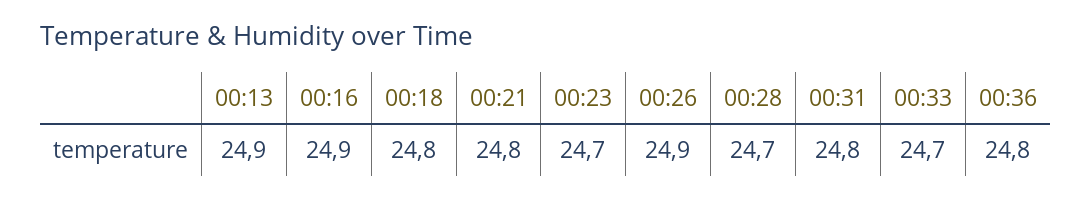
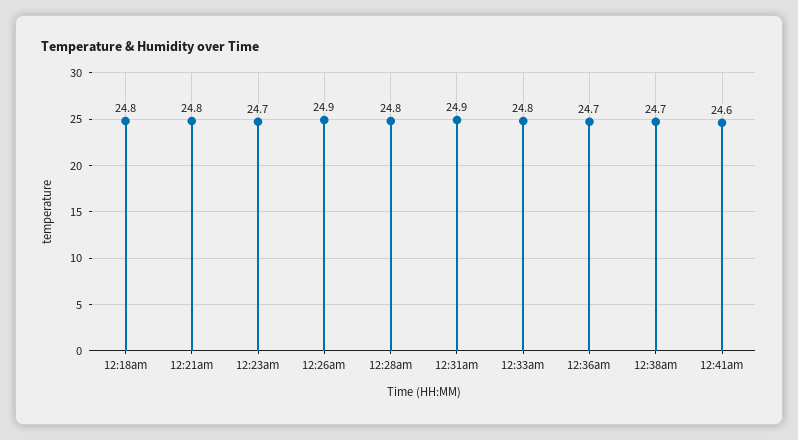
00:13: 24.9 -> none
00:16: 24.9 -> none
00:28: 24.7 -> 24.8
00:31: 24.8 -> 24.9
00:33: 24.7 -> 24.8
00:36: 24.8 -> 24.7
12:38am: none -> 24.7
12:41am: none -> 24.6

